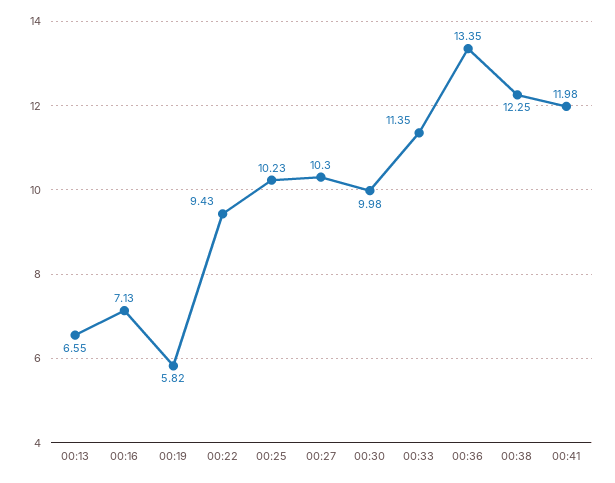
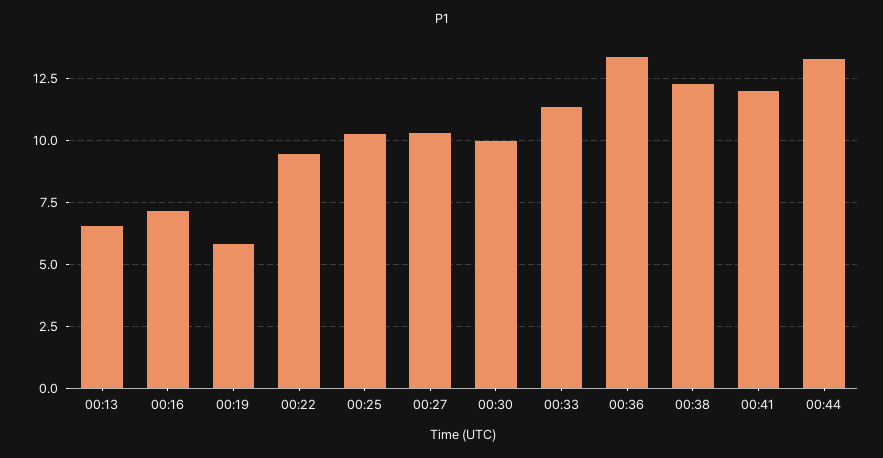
00:44: none -> 13.25

